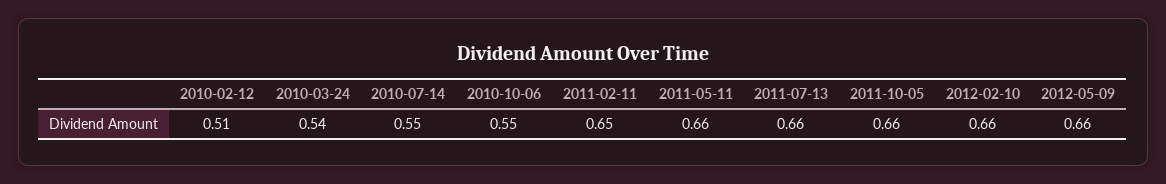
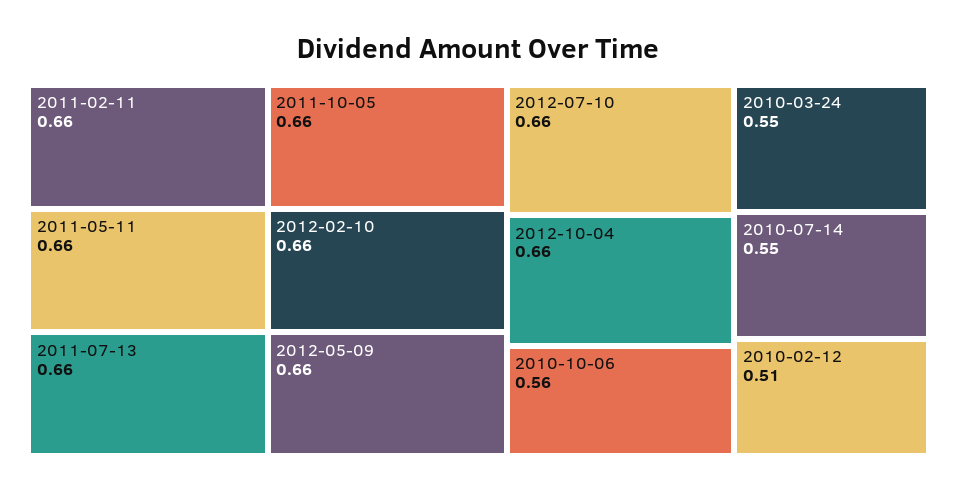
2010-03-24: 0.54 -> 0.55
2010-10-06: 0.55 -> 0.56
2011-02-11: 0.65 -> 0.66
2012-07-10: none -> 0.66
2012-10-04: none -> 0.66

